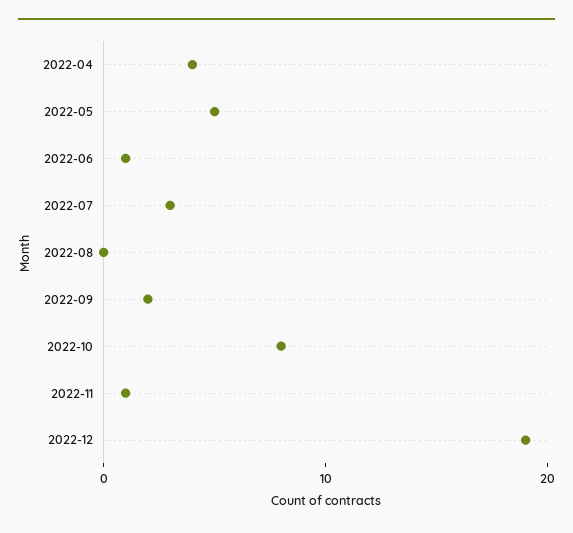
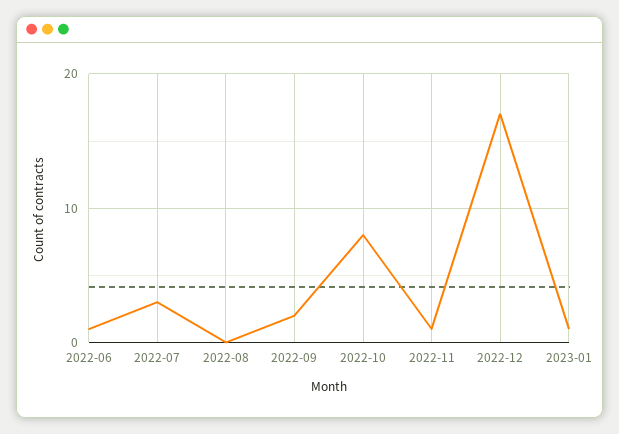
2022-04: 4 -> none
2022-05: 5 -> none
2022-12: 19 -> 17
2023-01: none -> 1

